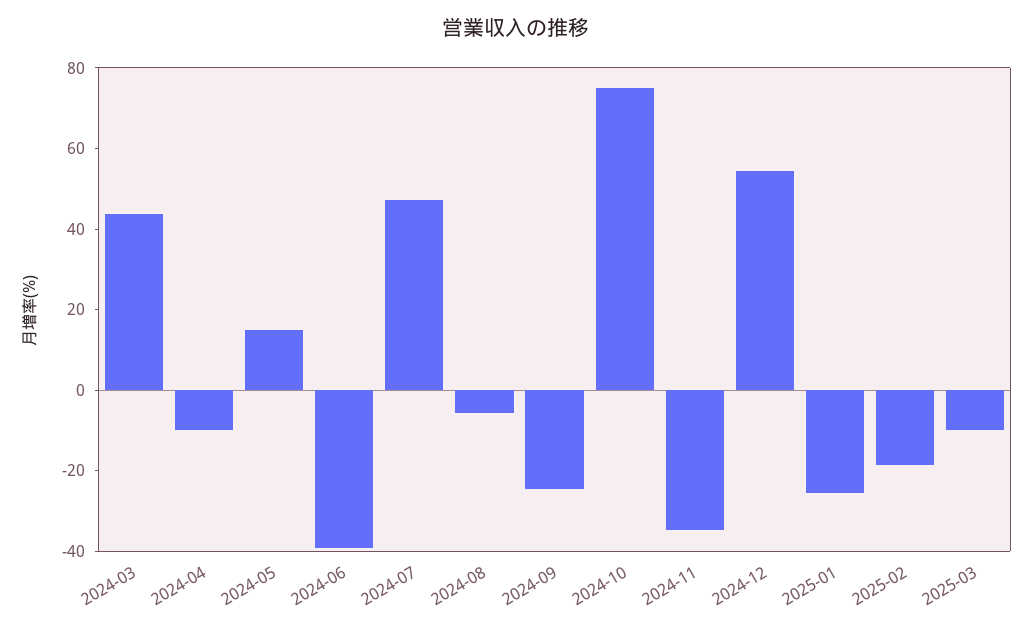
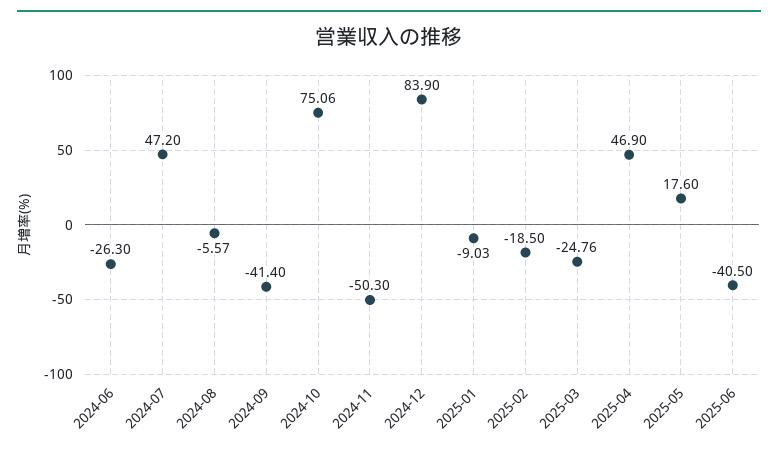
2024-03: 45 -> none
2024-04: -10 -> none
2024-05: 15 -> none
2024-06: -40 -> -26.3
2024-09: -25 -> -41.4
2024-11: -35 -> -50.3
2024-12: 55 -> 83.9
2025-01: -25 -> -9.03
2025-03: -10 -> -24.76
2025-04: none -> 46.9
2025-05: none -> 17.6
2025-06: none -> -40.5

